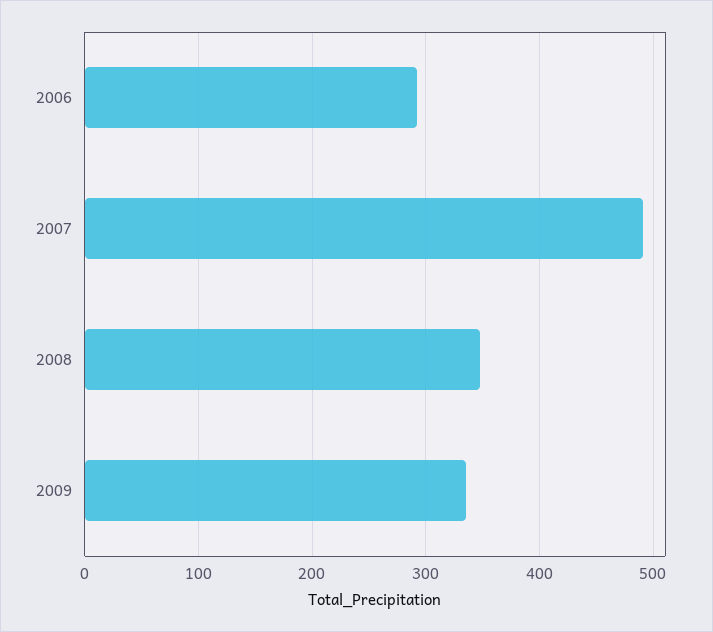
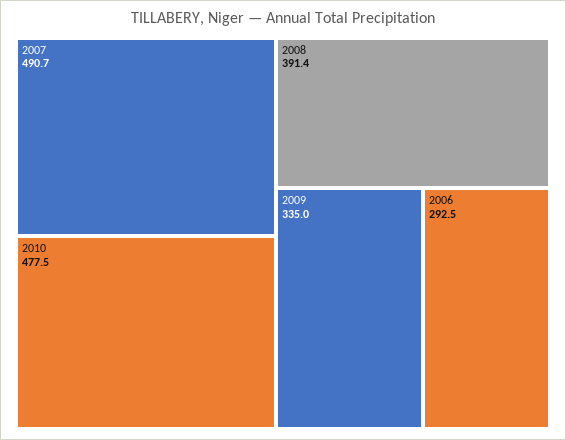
2008: 350 -> 391.4
2010: none -> 477.5

